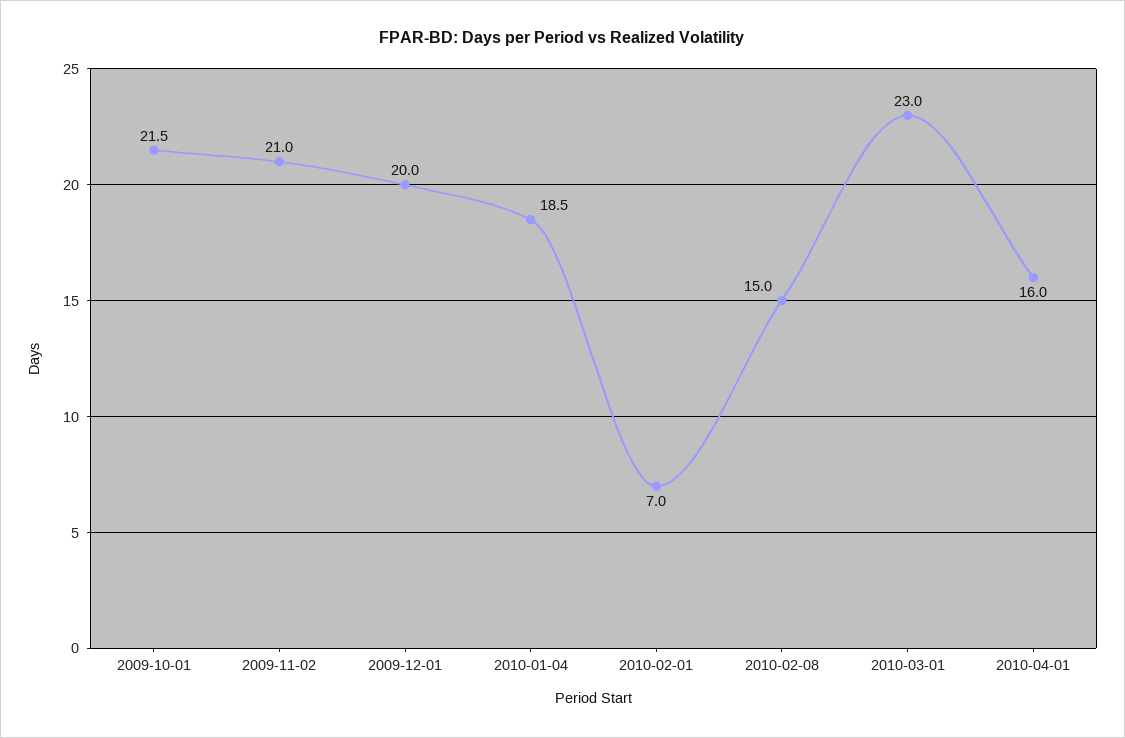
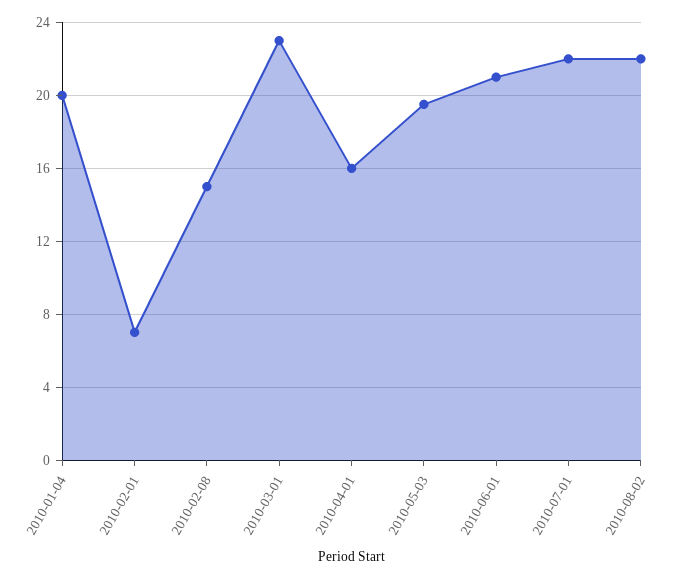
2009-10-01: 21.5 -> none
2009-11-02: 21 -> none
2009-12-01: 20 -> none
2010-01-04: 18.5 -> 20
2010-05-03: none -> 19.5
2010-06-01: none -> 21
2010-07-01: none -> 22
2010-08-02: none -> 22

